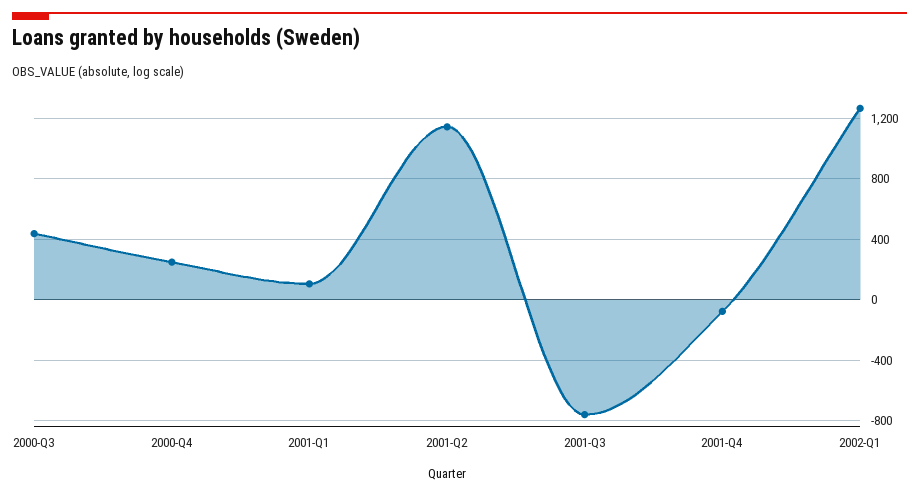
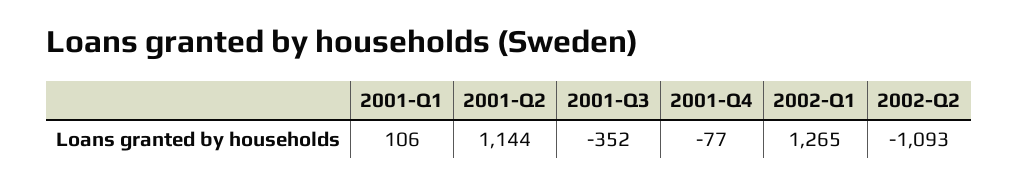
2000-Q3: 450 -> none
2000-Q4: 250 -> none
2001-Q3: -750 -> -352
2002-Q2: none -> -1093

